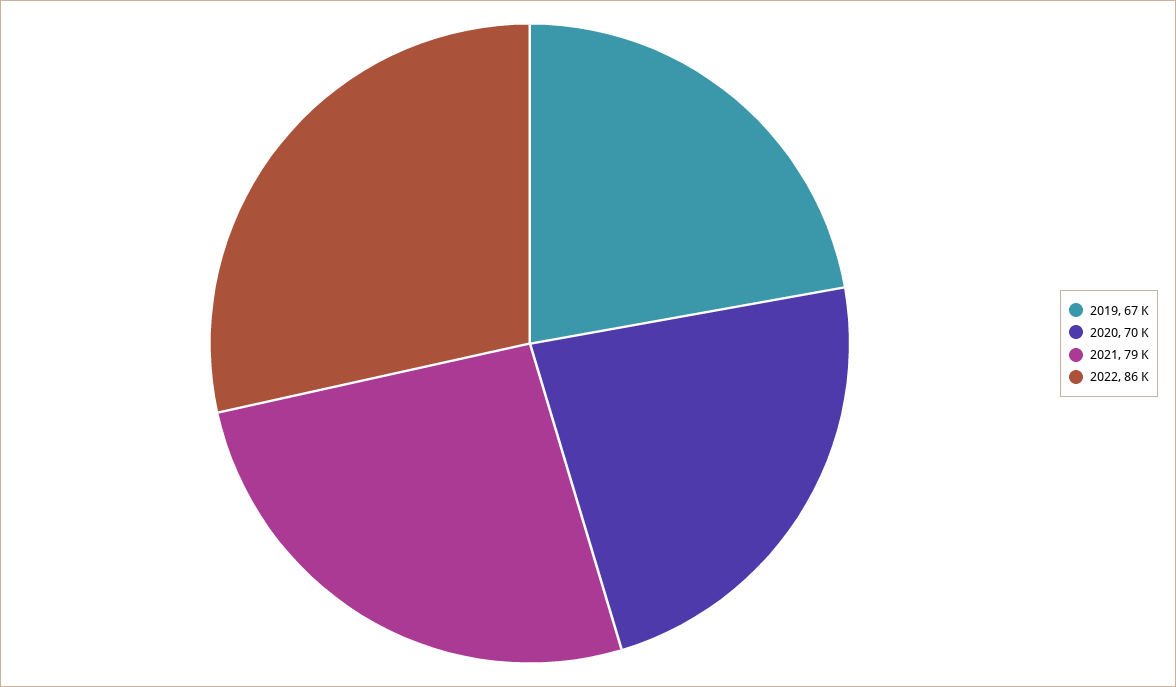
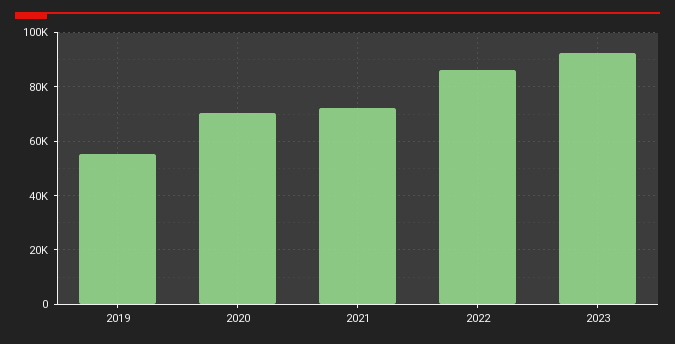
2019: 67000 -> 55000
2021: 79000 -> 72500
2023: none -> 92500

